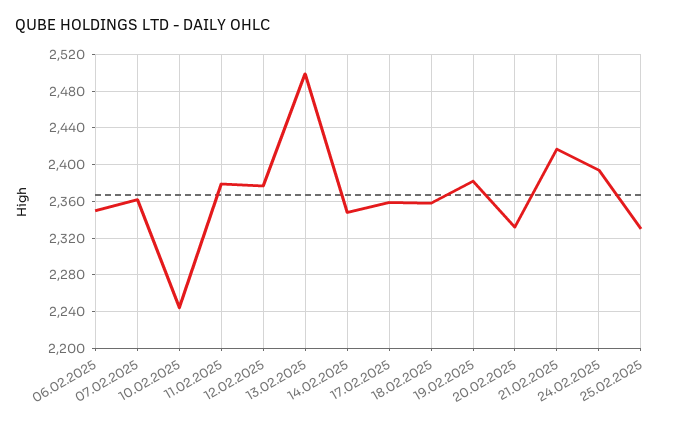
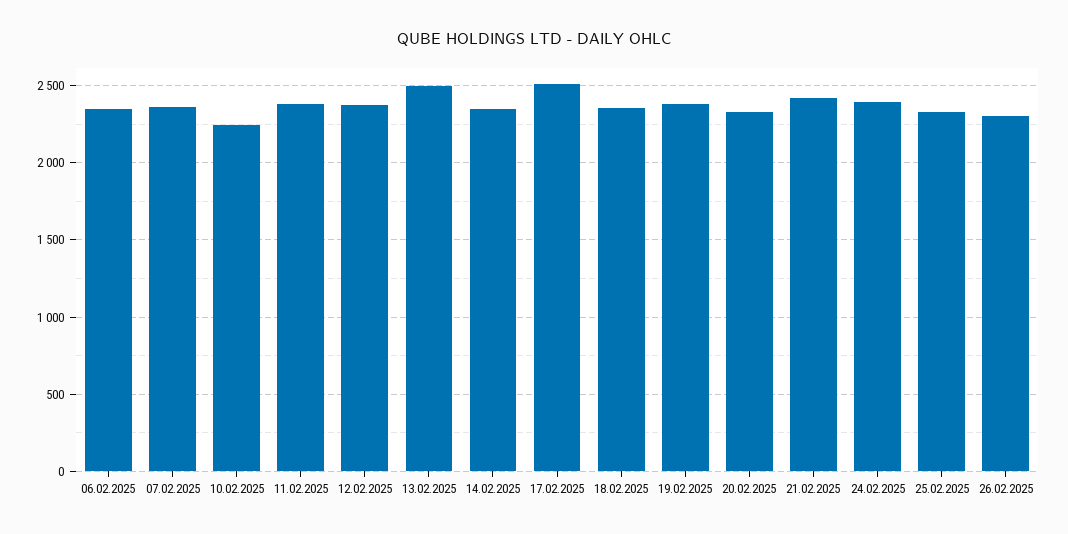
17.02.2025: 2360 -> 2500
26.02.2025: none -> 2300

